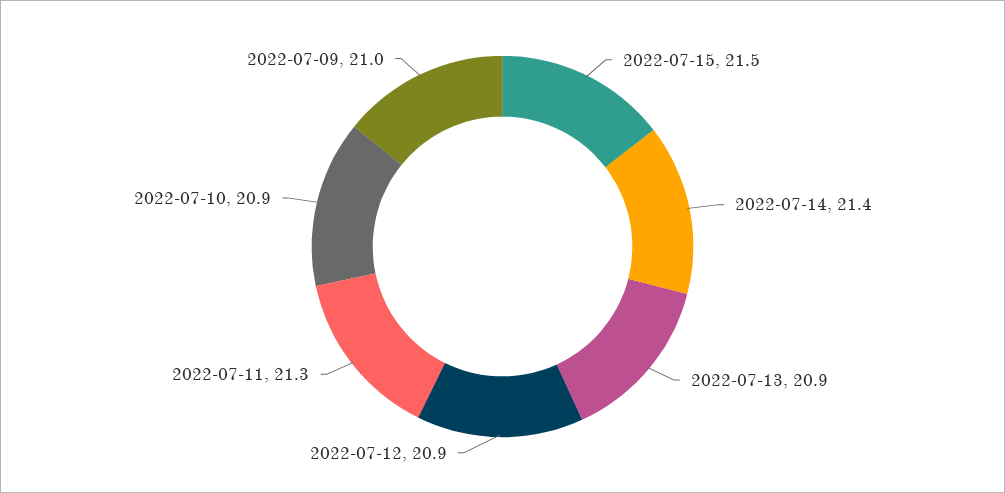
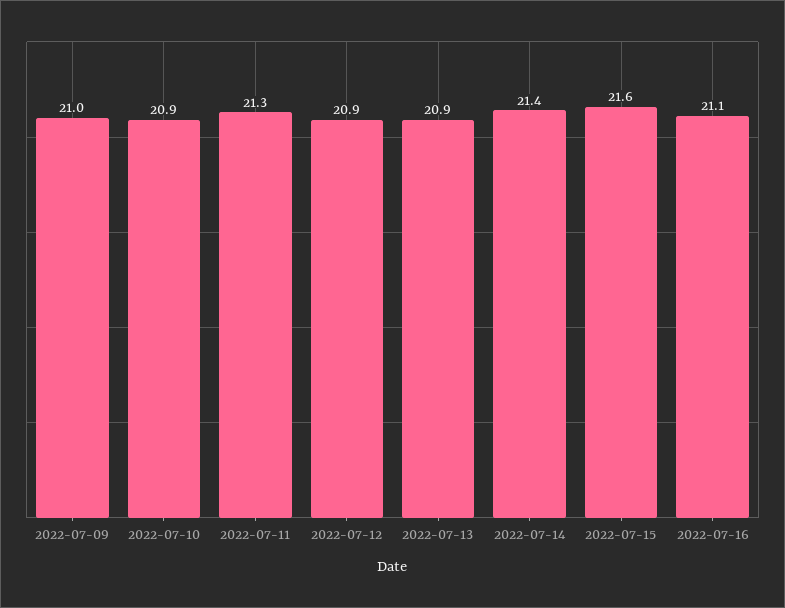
2022-07-15: 21.5 -> 21.6
2022-07-16: none -> 21.1

